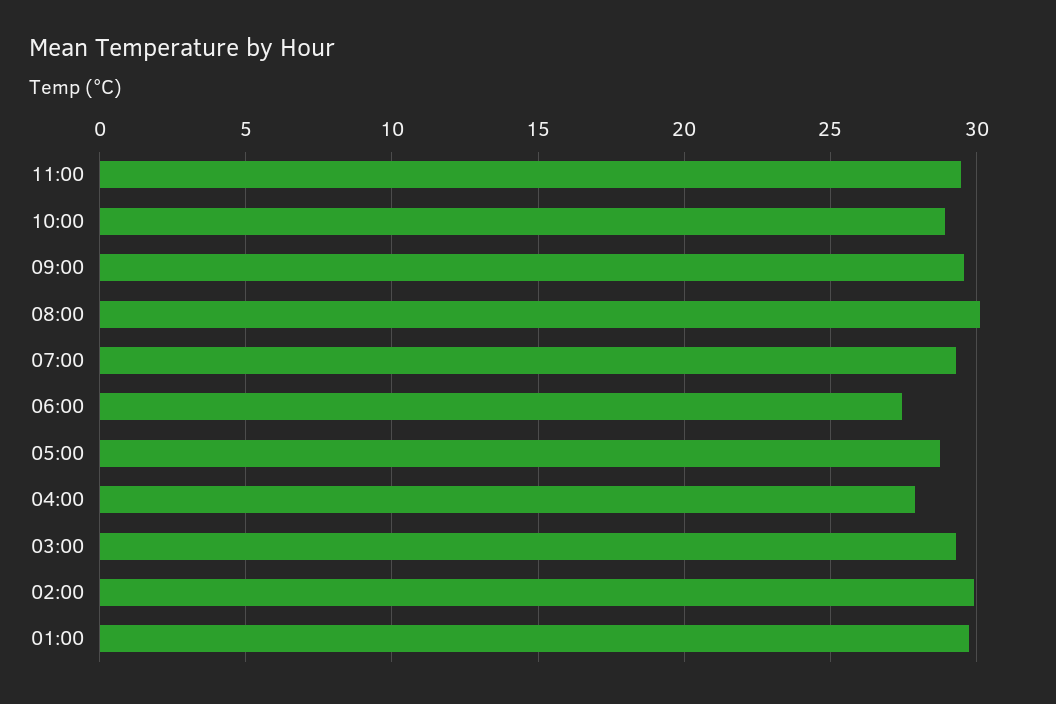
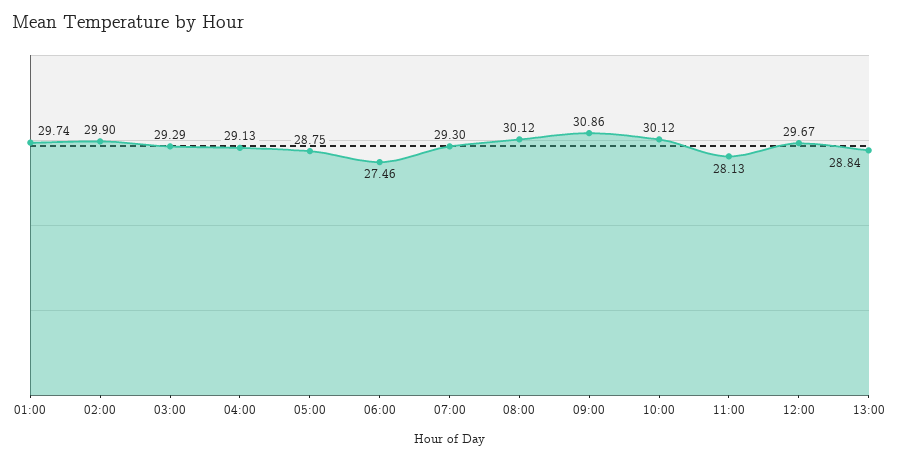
11:00: 29.5 -> 28.13
10:00: 29 -> 30.12
09:00: 29.5 -> 30.86
04:00: 28 -> 29.13
12:00: none -> 29.67
13:00: none -> 28.84

